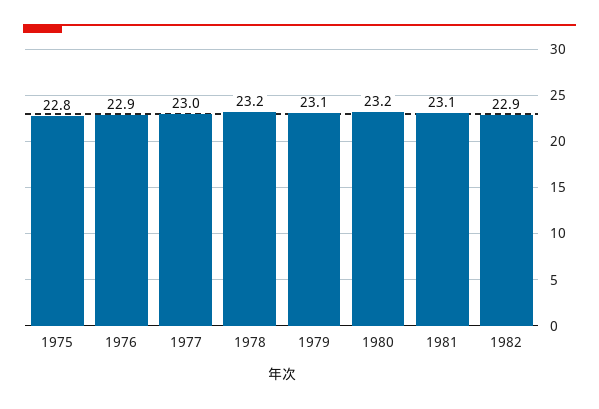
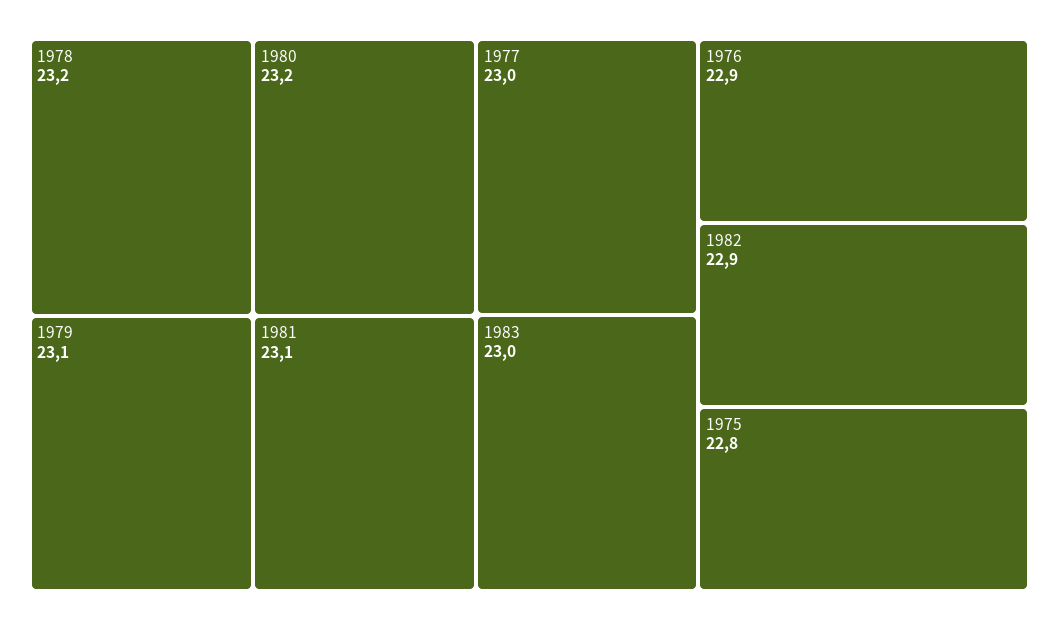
1983: none -> 23

